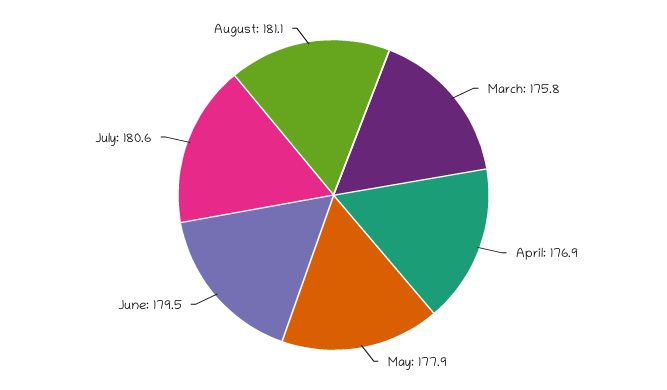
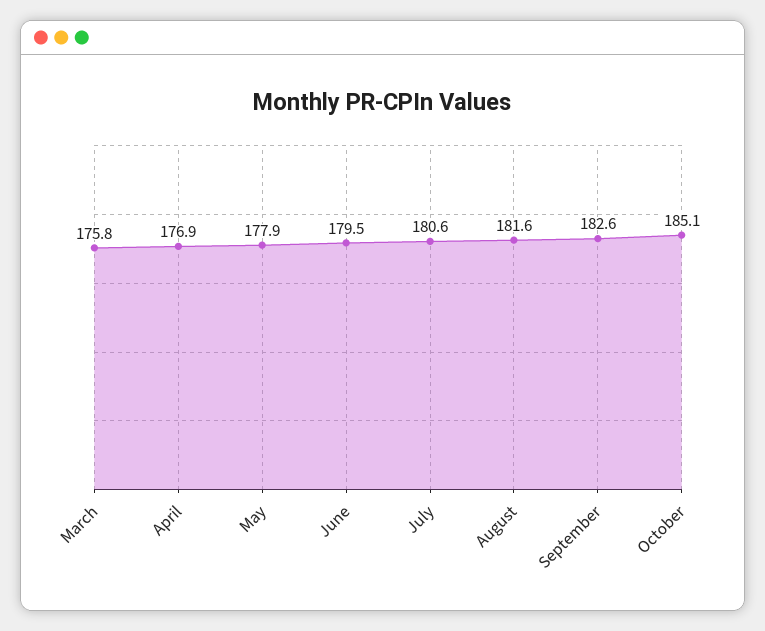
August: 181.1 -> 181.6
September: none -> 182.6
October: none -> 185.1

